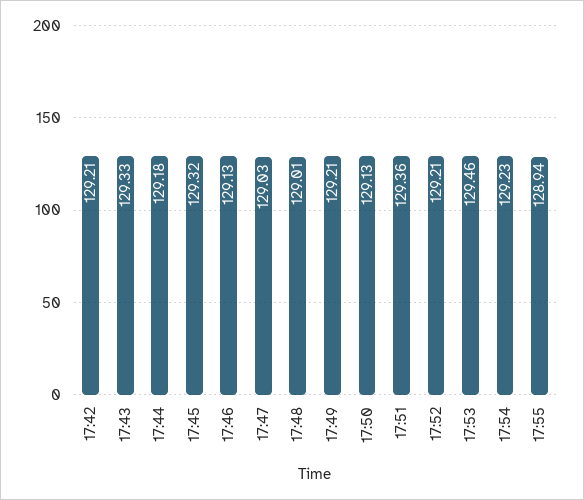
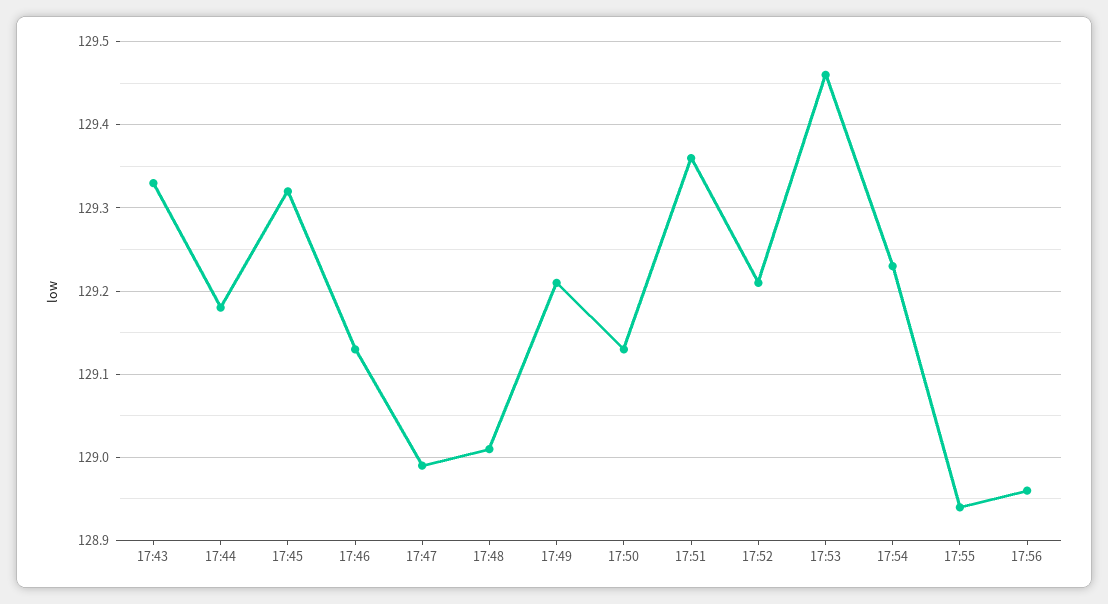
17:42: 129.21 -> none
17:47: 129.03 -> 128.99
17:56: none -> 128.96

